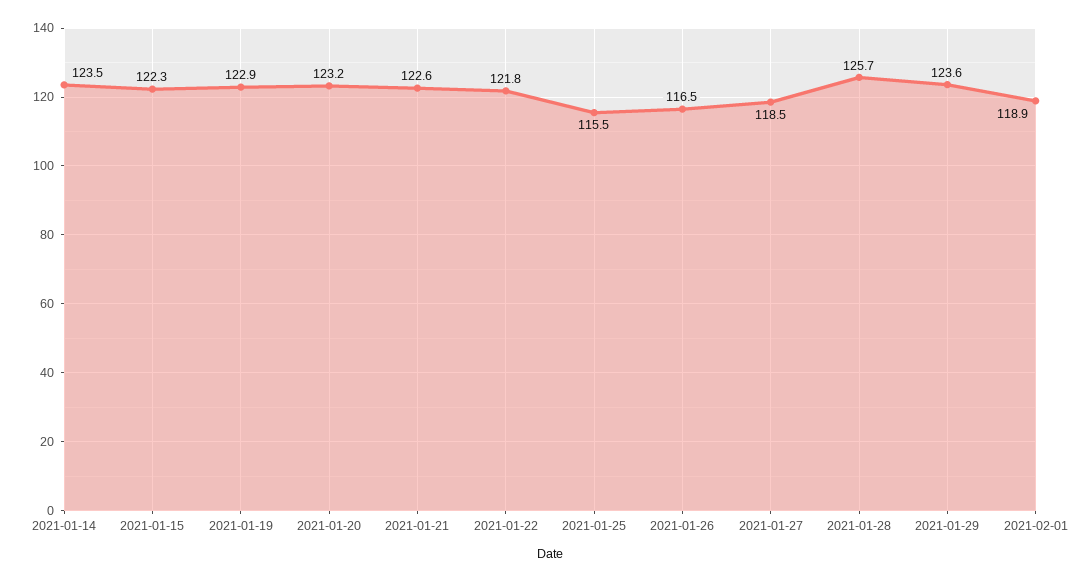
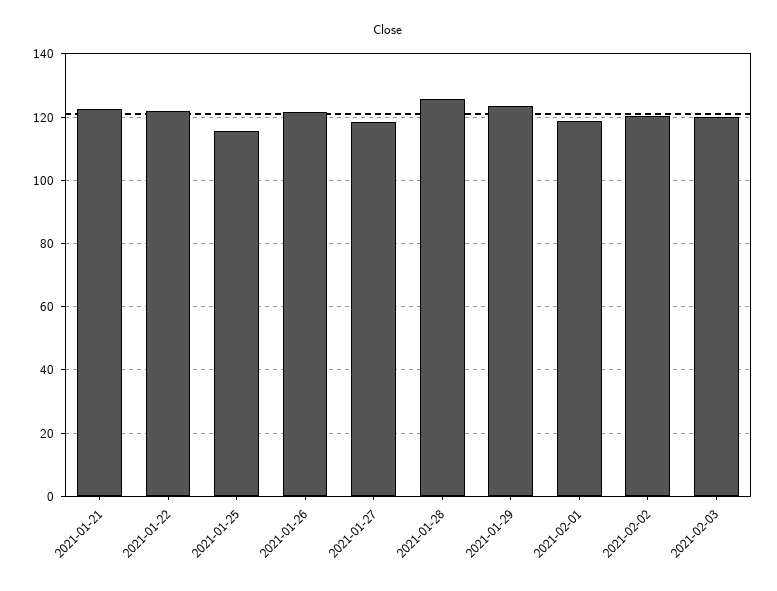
2021-01-14: 123.5 -> none
2021-01-15: 122.3 -> none
2021-01-19: 122.9 -> none
2021-01-20: 123.2 -> none
2021-01-26: 116.5 -> 122
2021-02-02: none -> 120
2021-02-03: none -> 120

